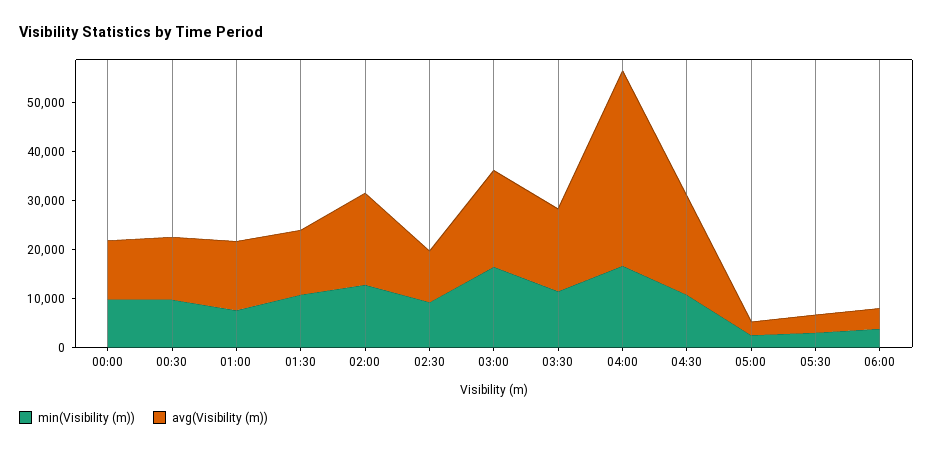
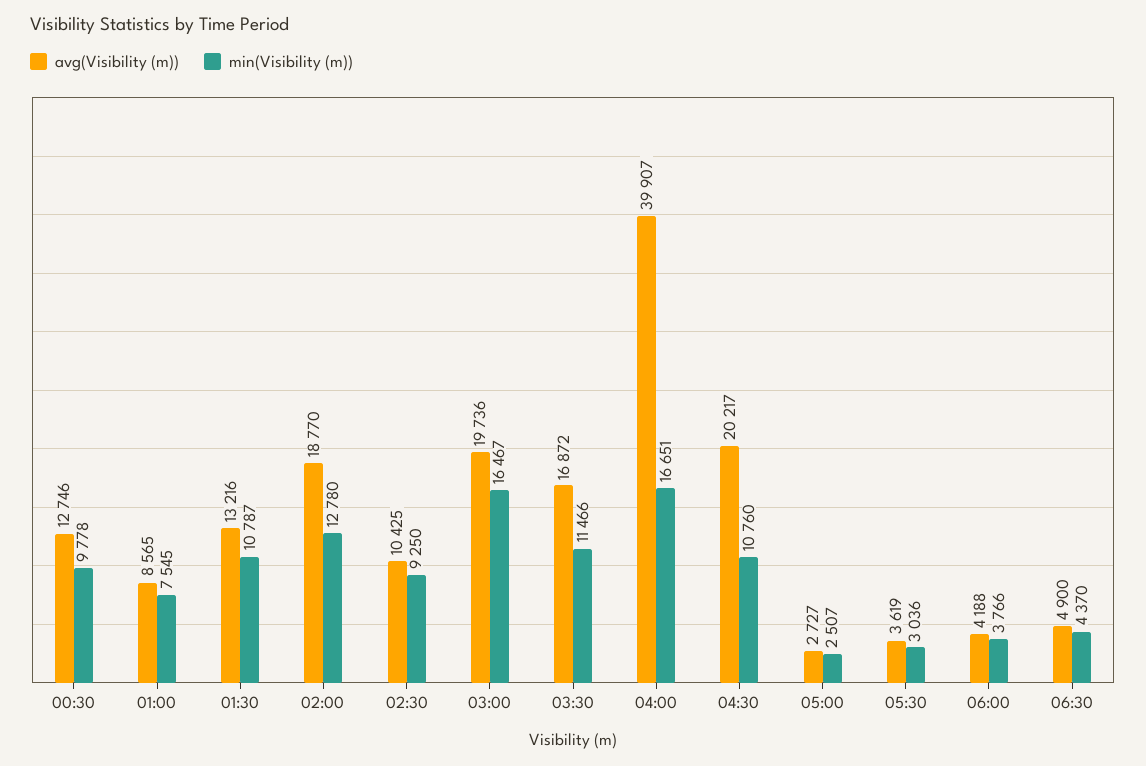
min(Visibility (m)), 00:00: 10000 -> none
avg(Visibility (m)), 00:00: 12000 -> none
avg(Visibility (m)), 01:00: 14000 -> 8565
avg(Visibility (m)), 06:30: none -> 4900
min(Visibility (m)), 06:30: none -> 4370

